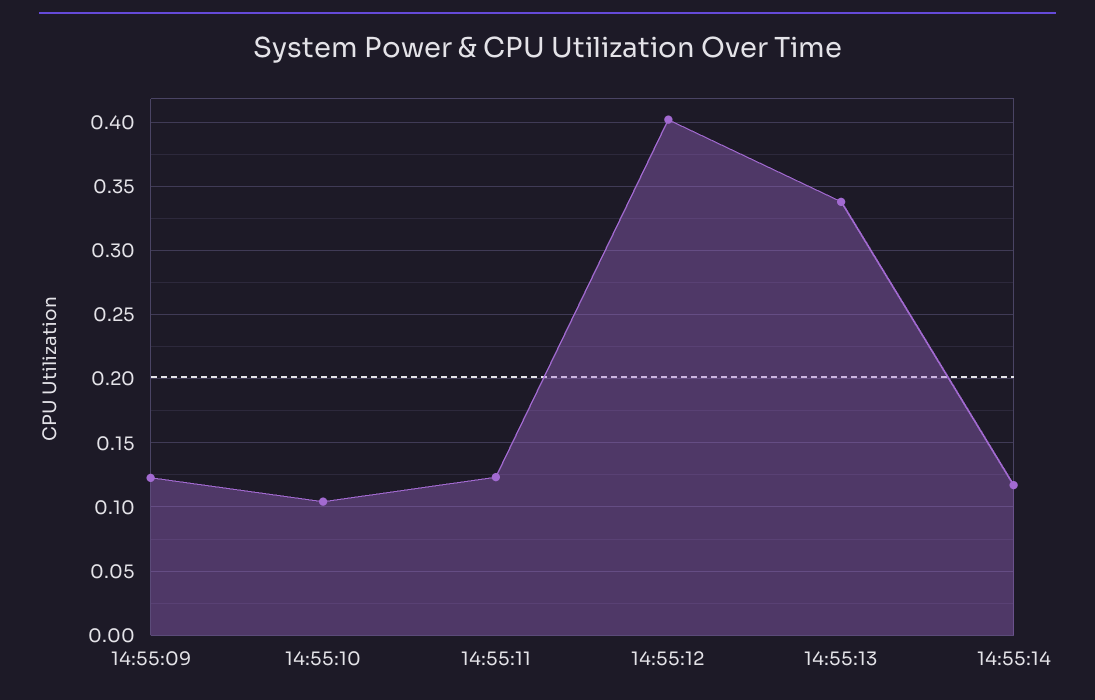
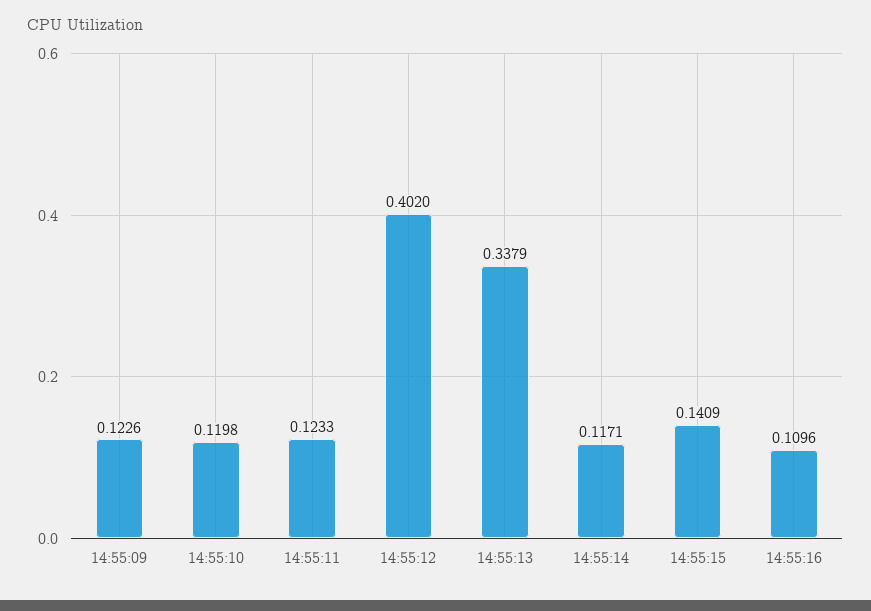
14:55:10: 0.105 -> 0.1198
14:55:15: none -> 0.1409
14:55:16: none -> 0.1096

